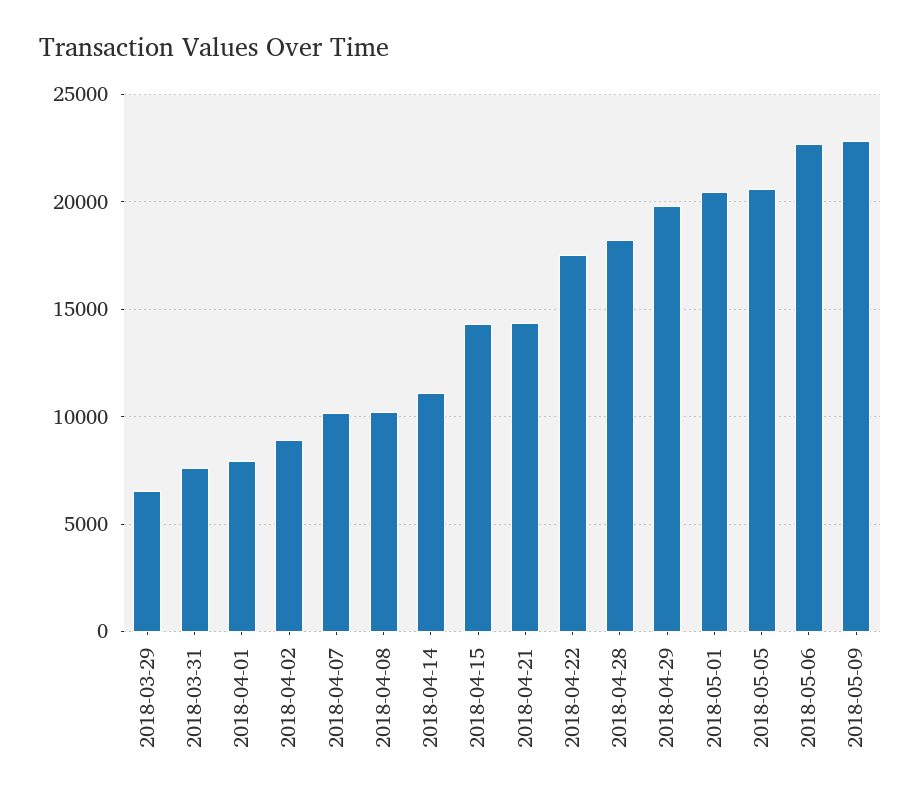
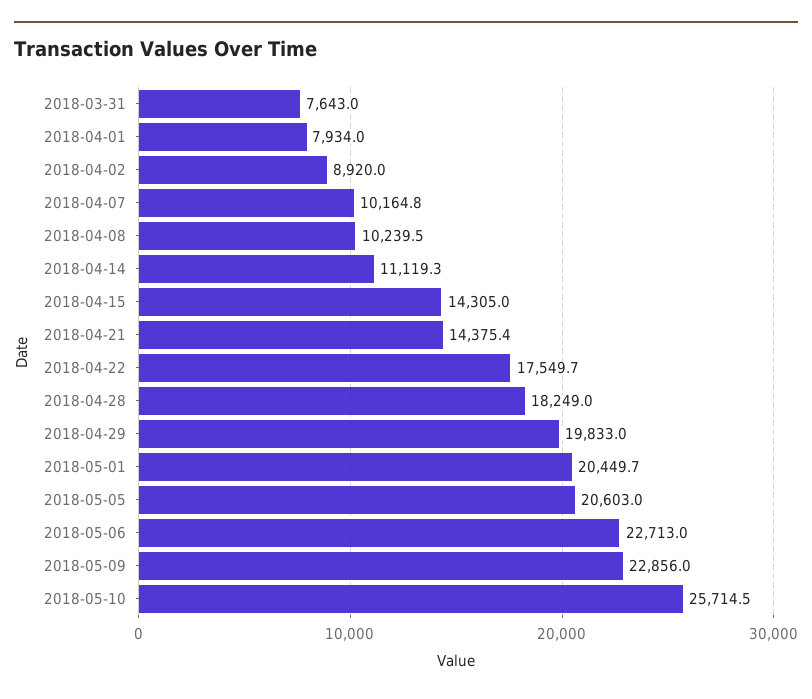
2018-03-29: 6500 -> none
2018-05-10: none -> 25714.5

